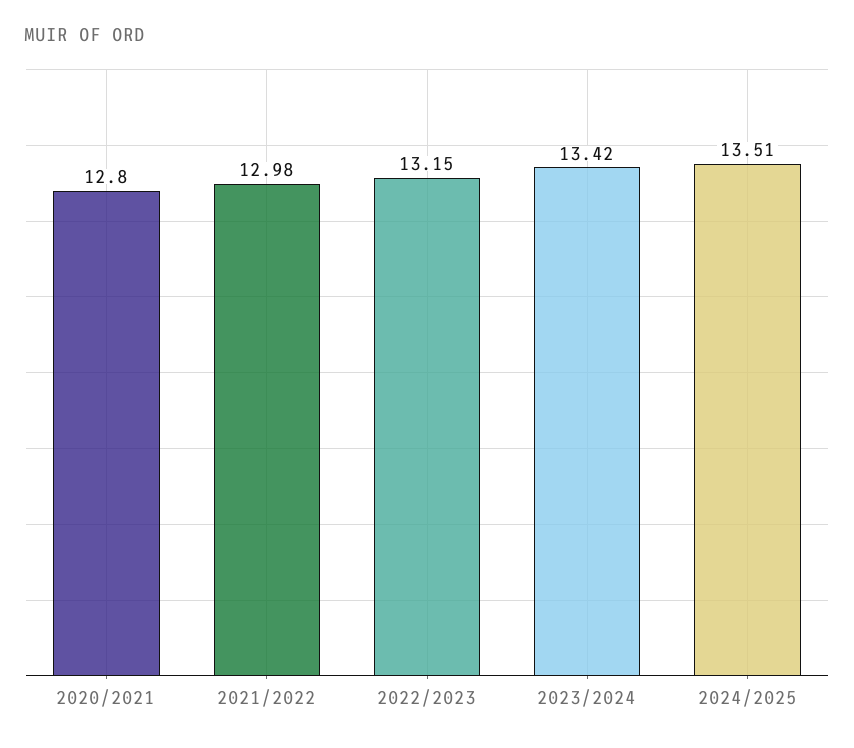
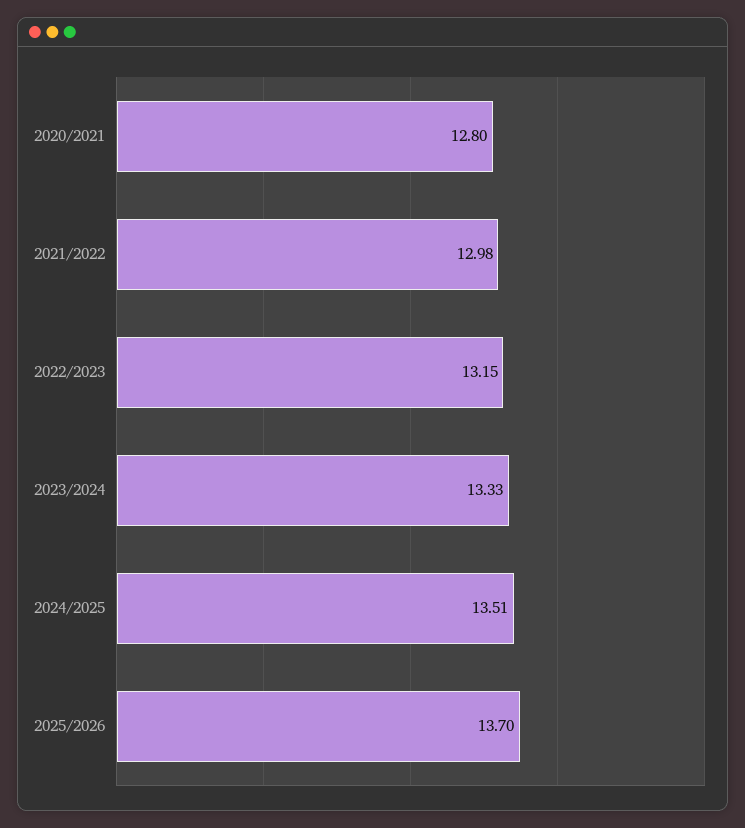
2023/2024: 13.42 -> 13.33
2025/2026: none -> 13.7

